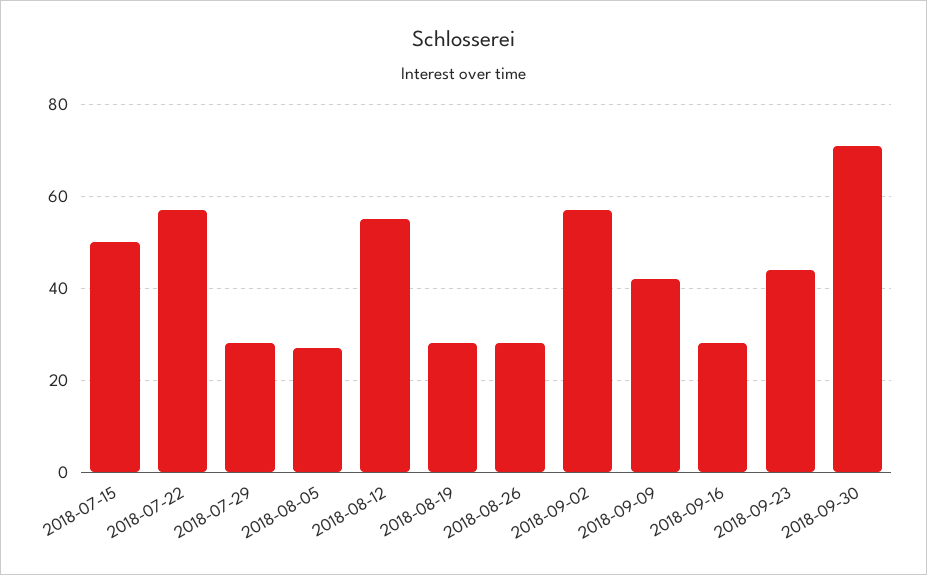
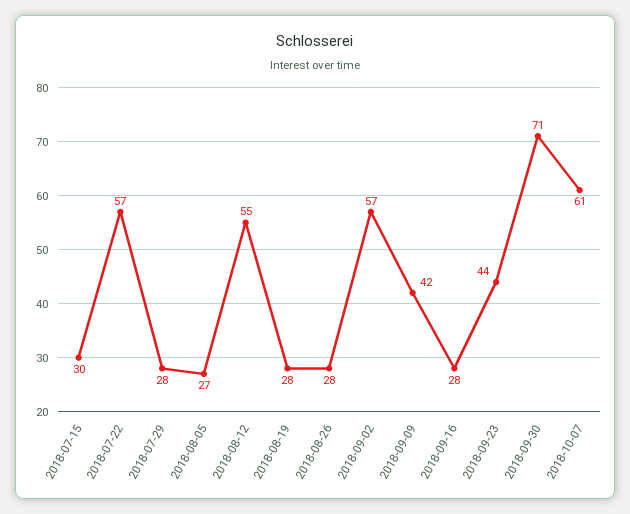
2018-07-15: 50 -> 30
2018-10-07: none -> 61

